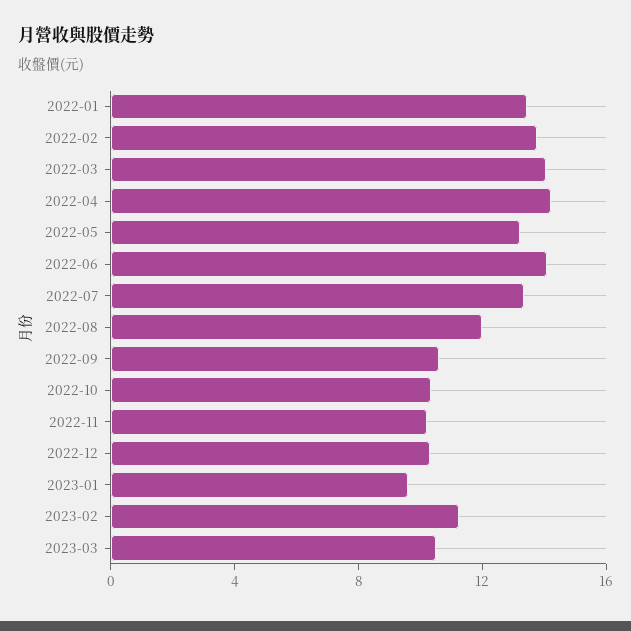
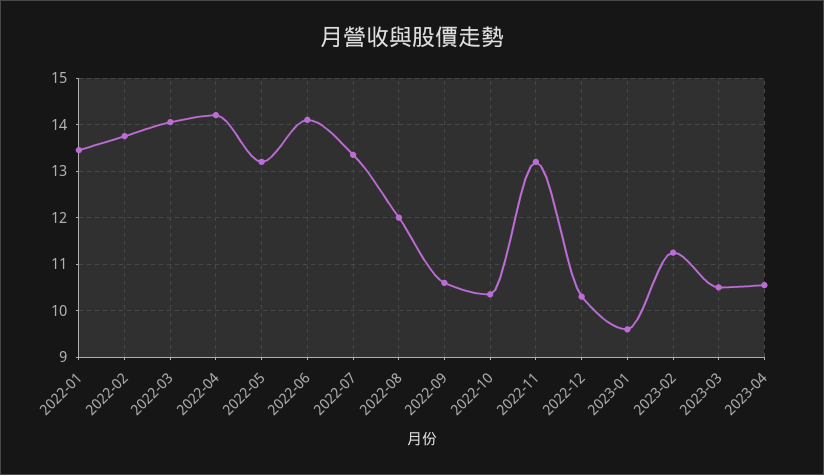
2022-11: 10 -> 13.2
2023-04: none -> 10.6

